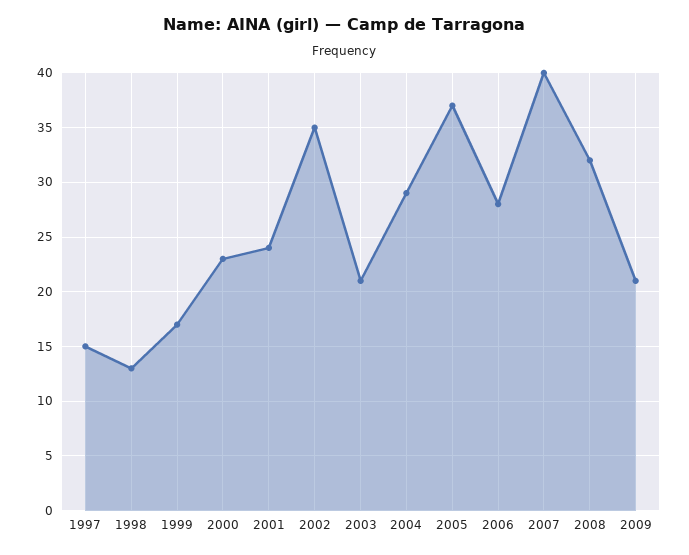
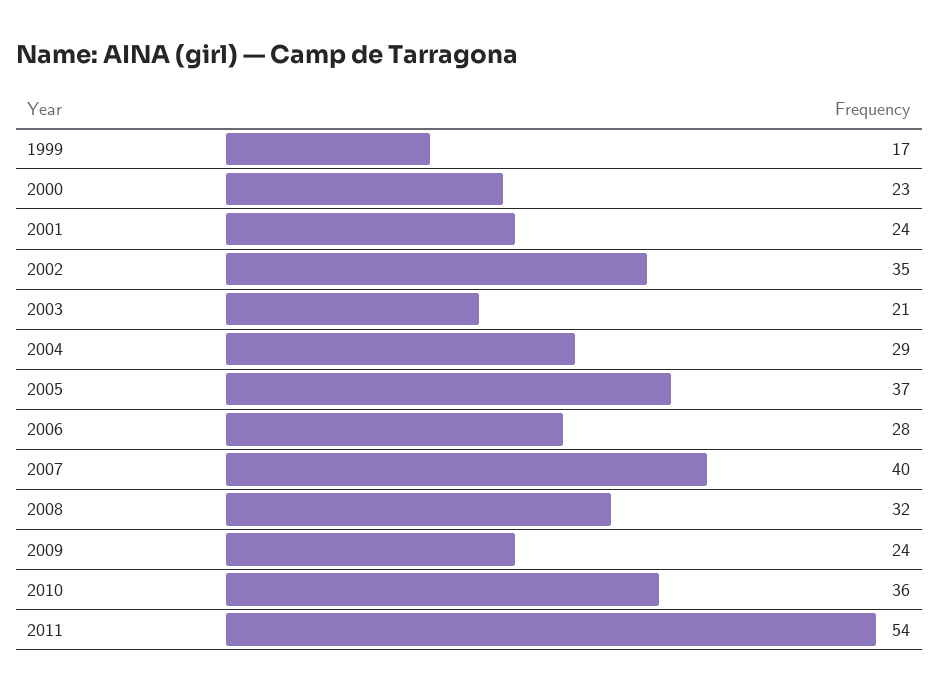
1997: 15 -> none
1998: 13 -> none
2009: 21 -> 24
2010: none -> 36
2011: none -> 54

